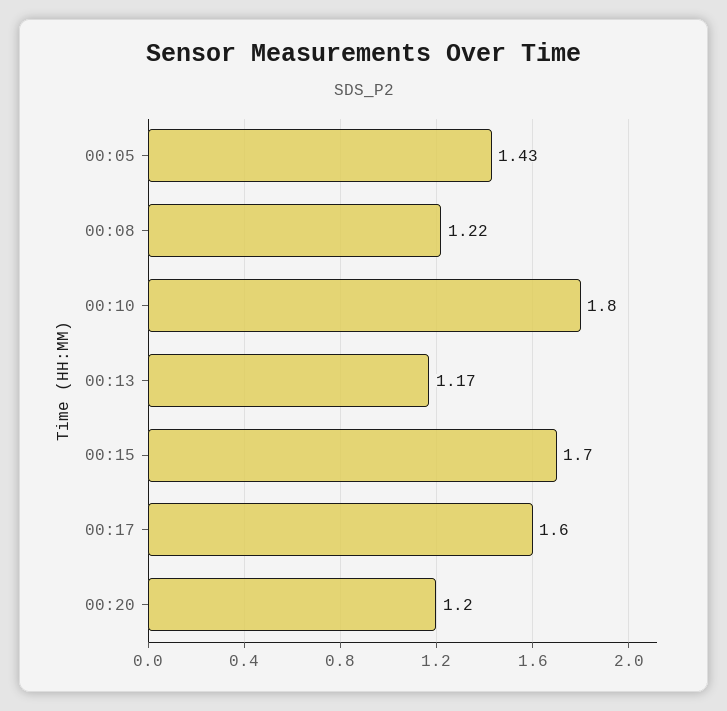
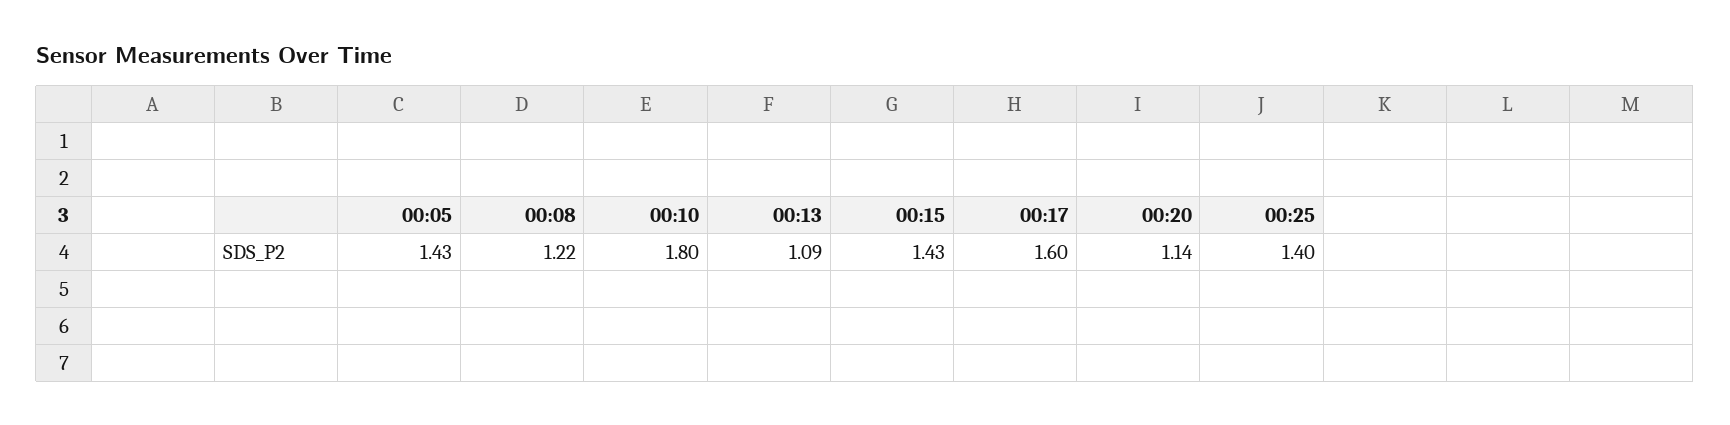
00:13: 1.17 -> 1.09
00:15: 1.7 -> 1.43
00:20: 1.2 -> 1.14
00:25: none -> 1.4

